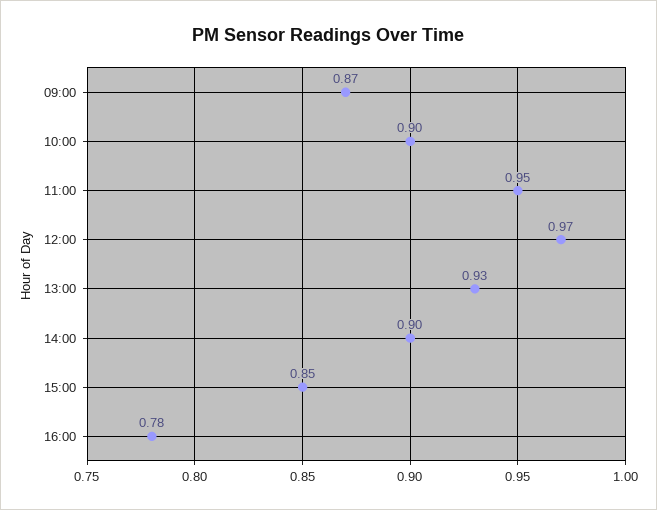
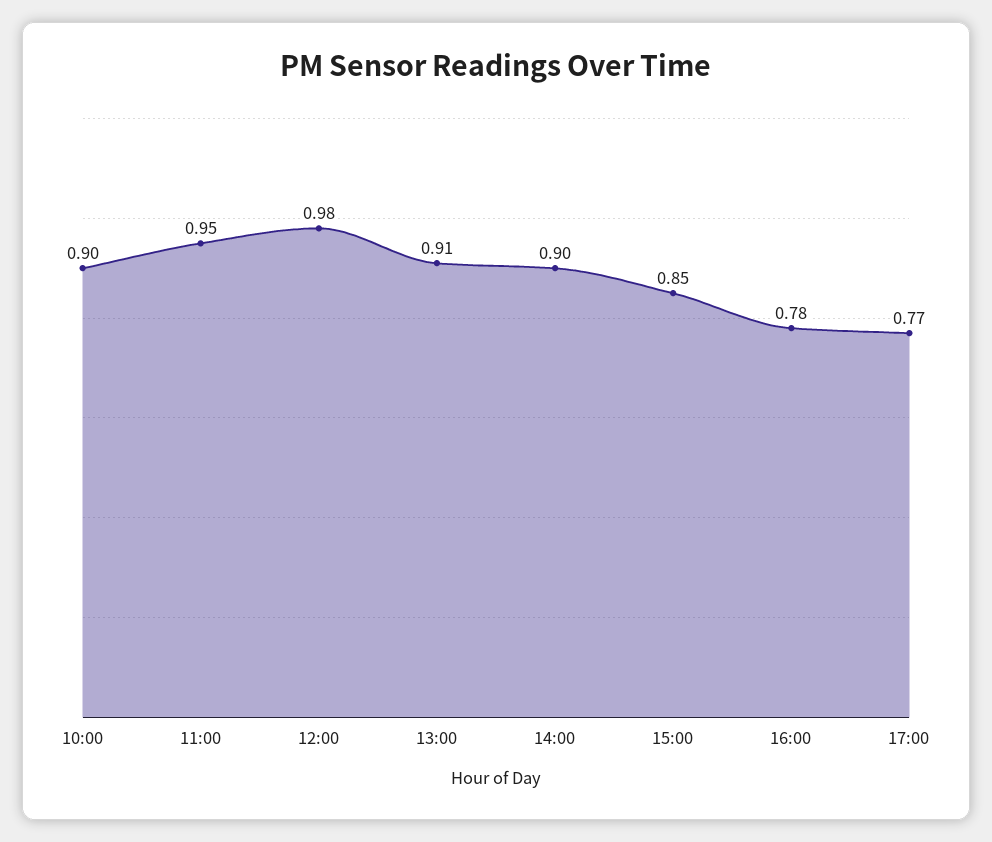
09:00: 0.87 -> none
12:00: 0.97 -> 0.98
13:00: 0.93 -> 0.91
17:00: none -> 0.77

